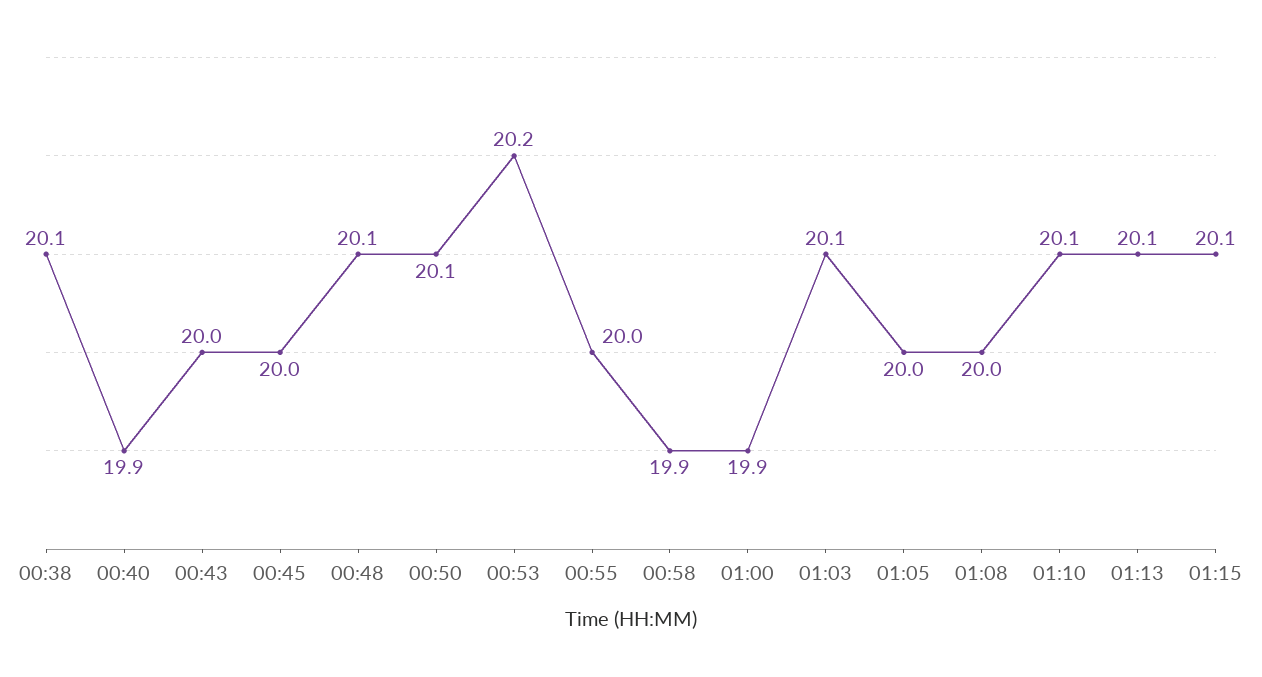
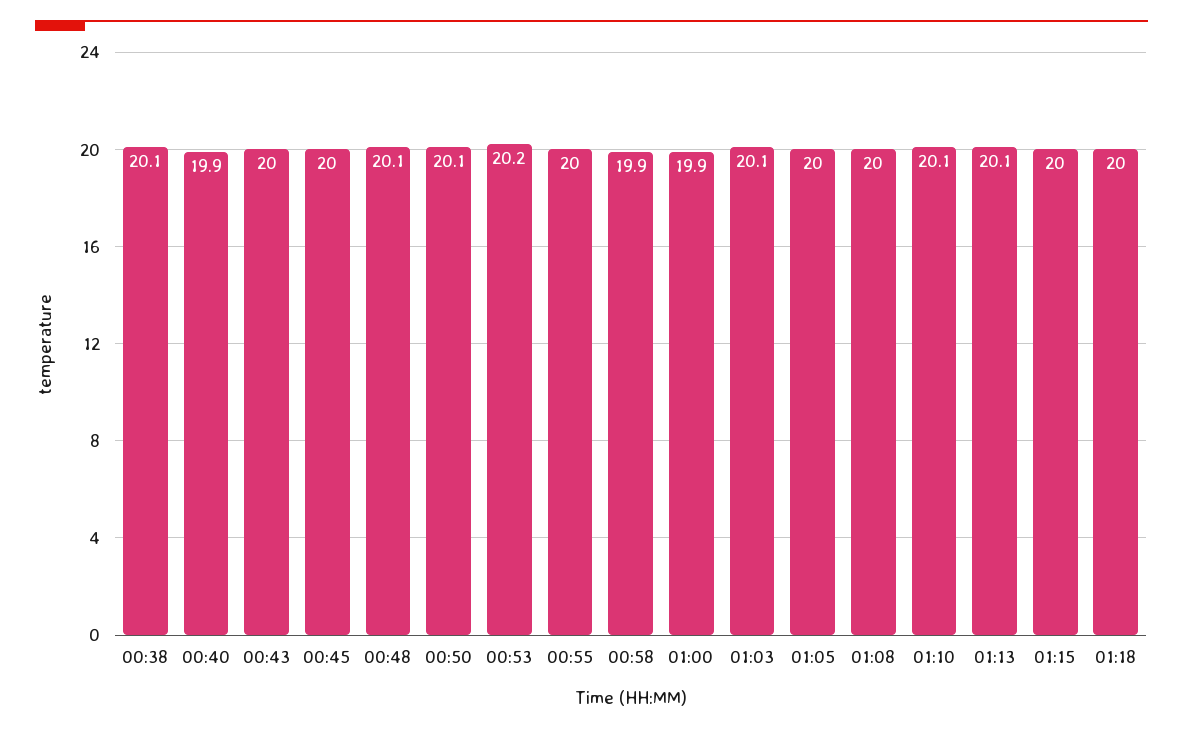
01:15: 20.1 -> 20
01:18: none -> 20

